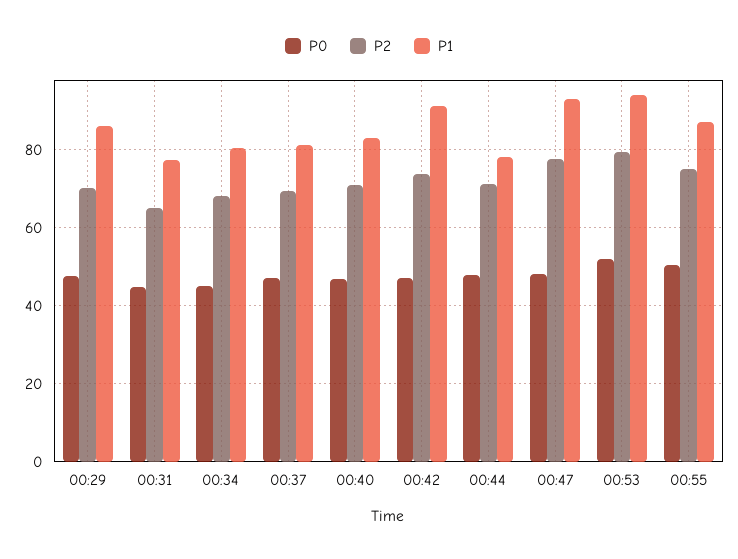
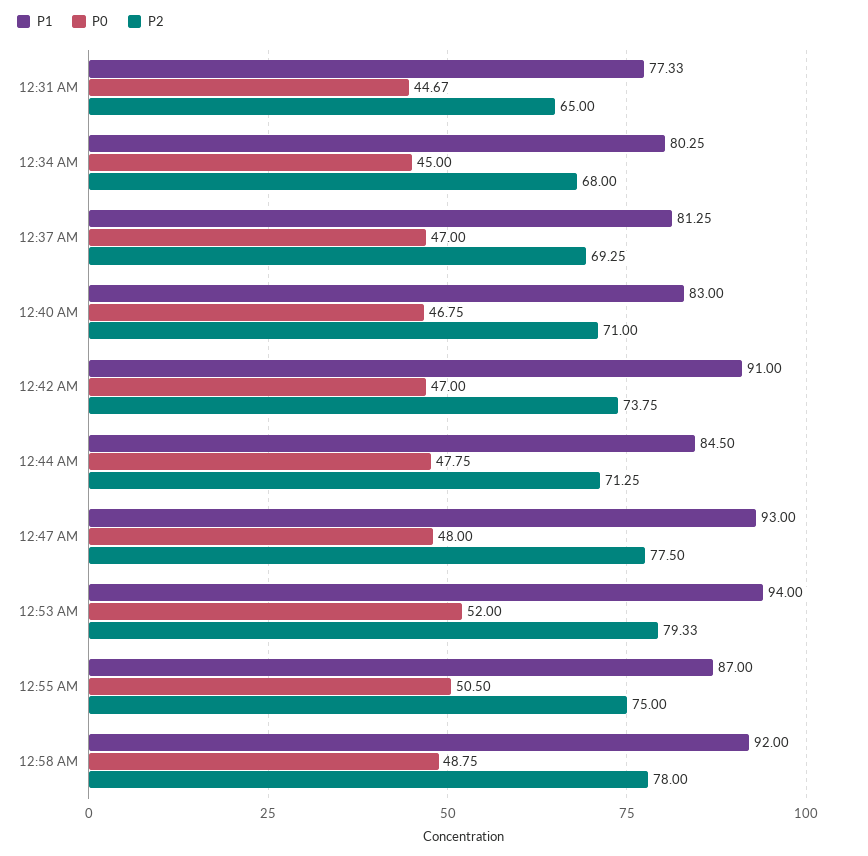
P0, 00:29: 48 -> none
P2, 00:29: 70 -> none
P1, 00:29: 86 -> none
P1, 00:44: 78 -> 84.5
P1, 12:58 AM: none -> 92
P0, 12:58 AM: none -> 48.75
P2, 12:58 AM: none -> 78

